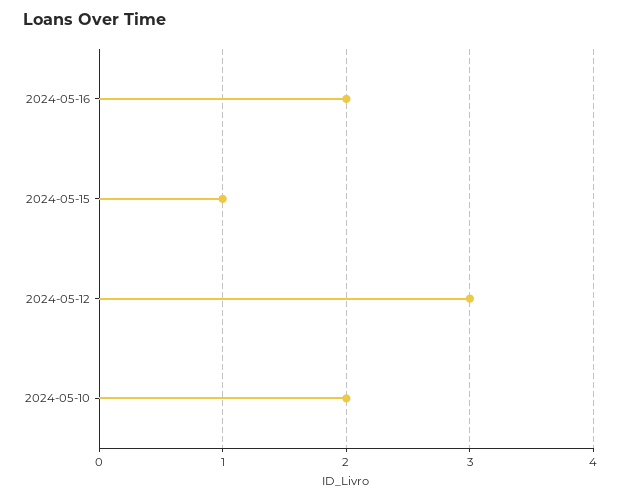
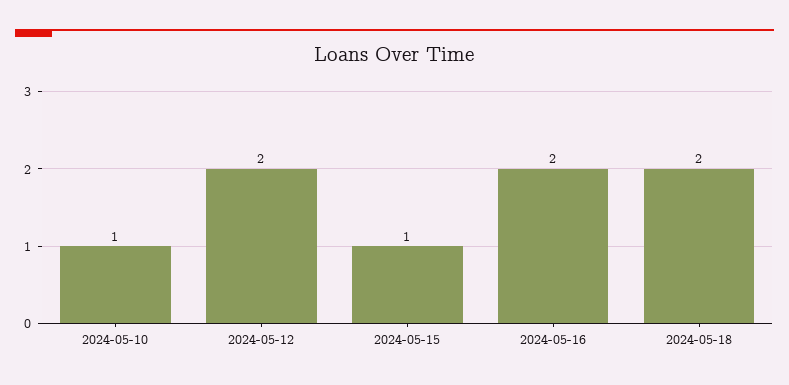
2024-05-12: 3 -> 2
2024-05-10: 2 -> 1
2024-05-18: none -> 2

